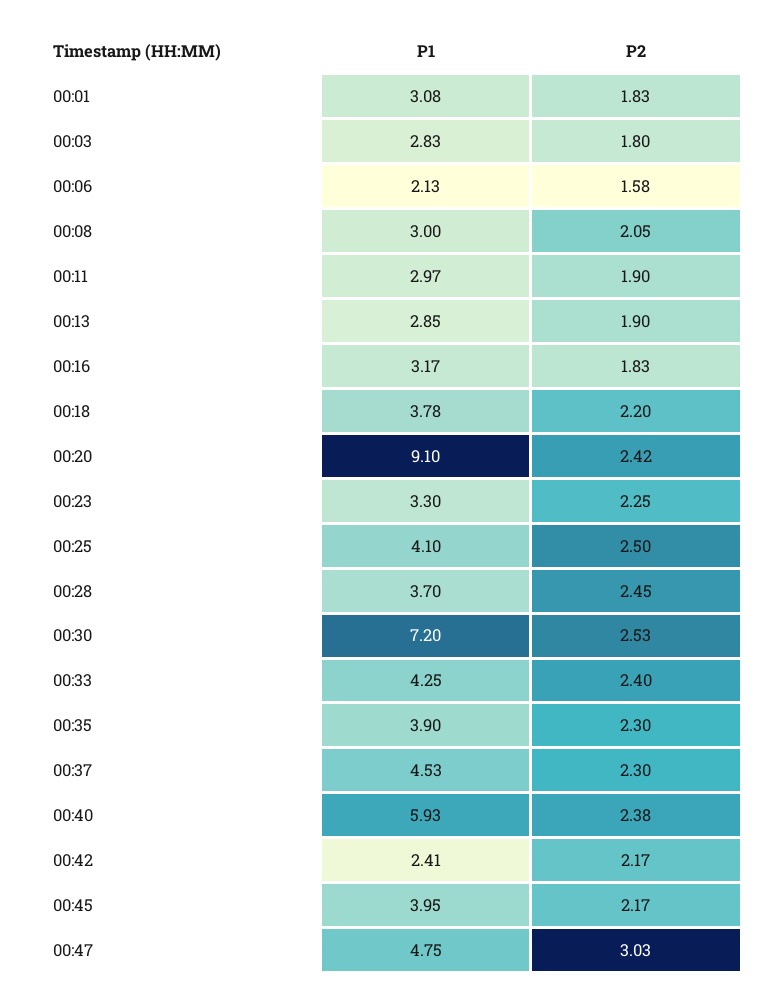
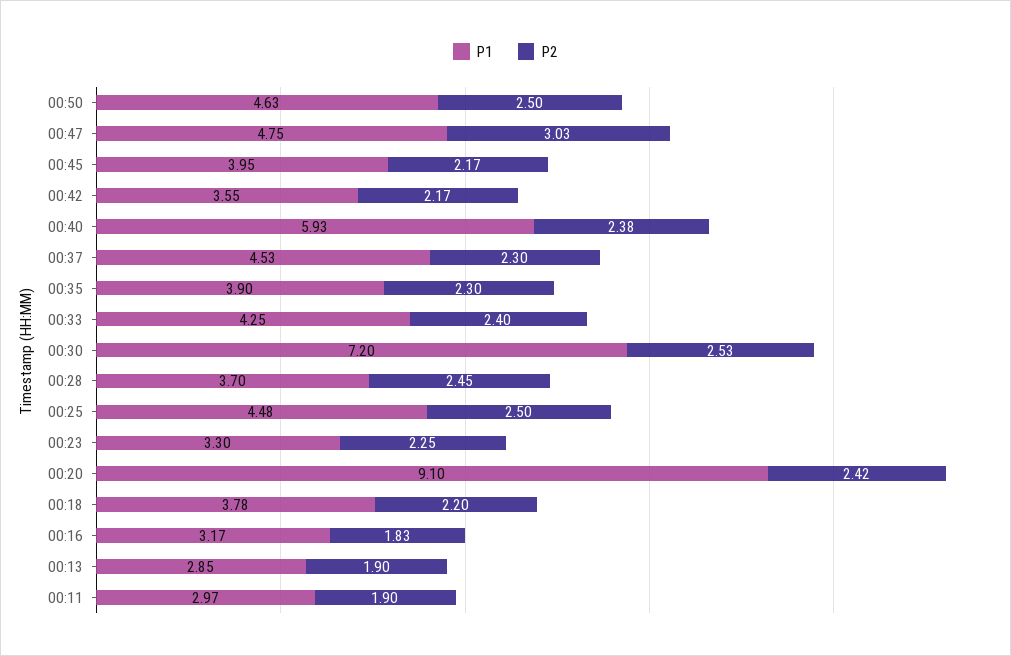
P1, 00:01: 3.08 -> none
P2, 00:01: 1.83 -> none
P1, 00:03: 2.83 -> none
P2, 00:03: 1.8 -> none
P1, 00:06: 2.13 -> none
P2, 00:06: 1.58 -> none
P1, 00:08: 3 -> none
P2, 00:08: 2.05 -> none
P1, 00:25: 4.1 -> 4.48
P1, 00:42: 2.41 -> 3.55
P1, 00:50: none -> 4.63
P2, 00:50: none -> 2.5

